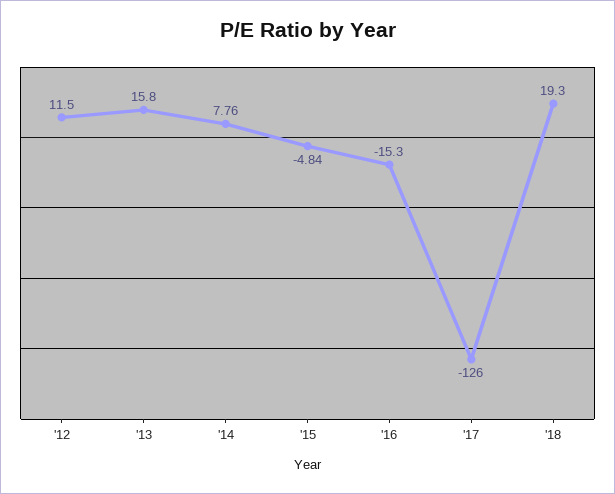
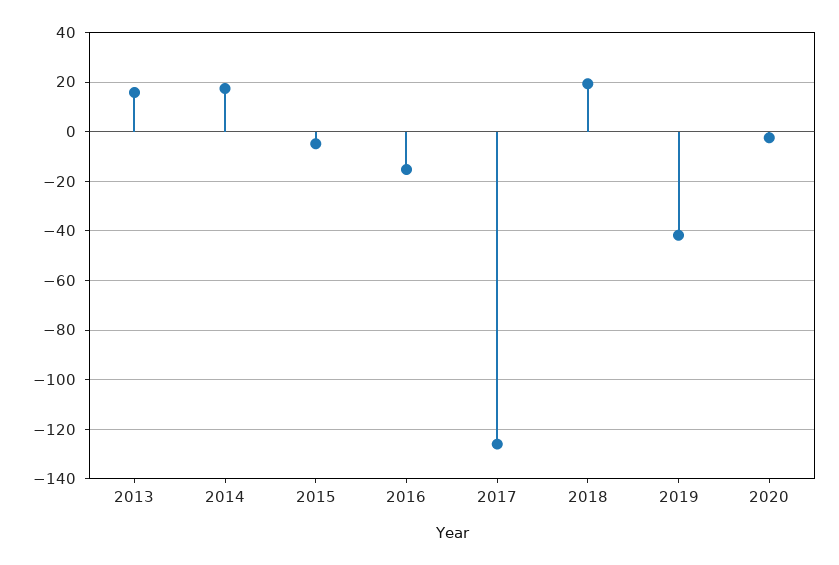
'12: 11.5 -> none
'14: 7.76 -> 17.5
2019: none -> -42.5
2020: none -> -2.5

